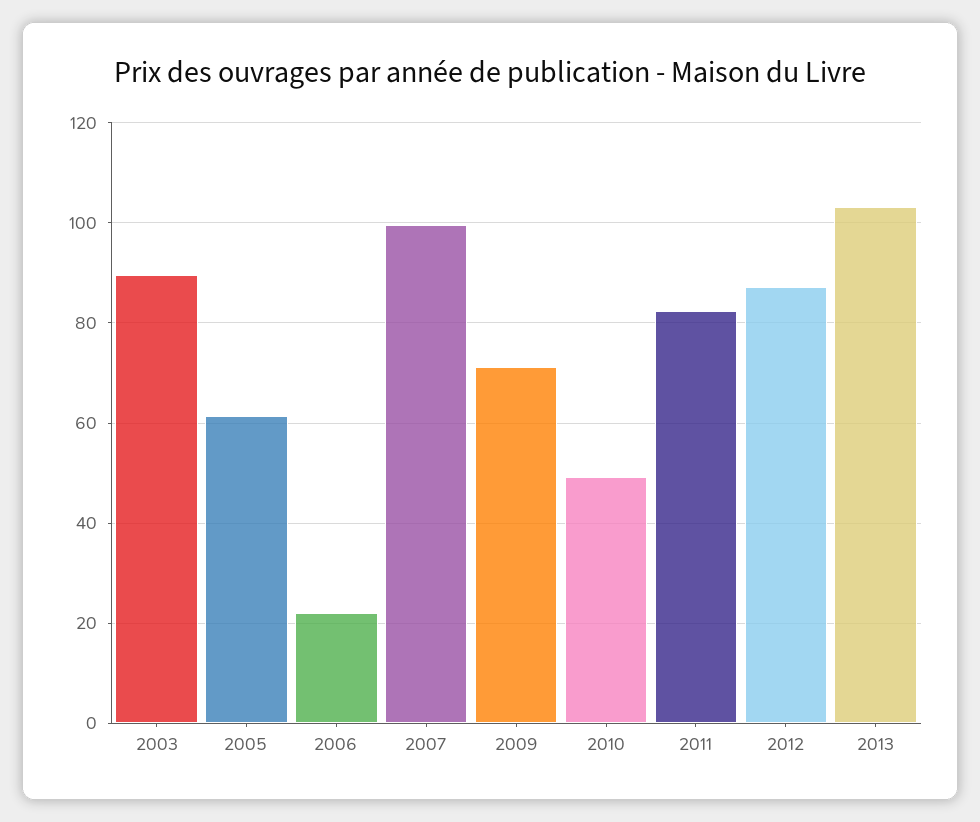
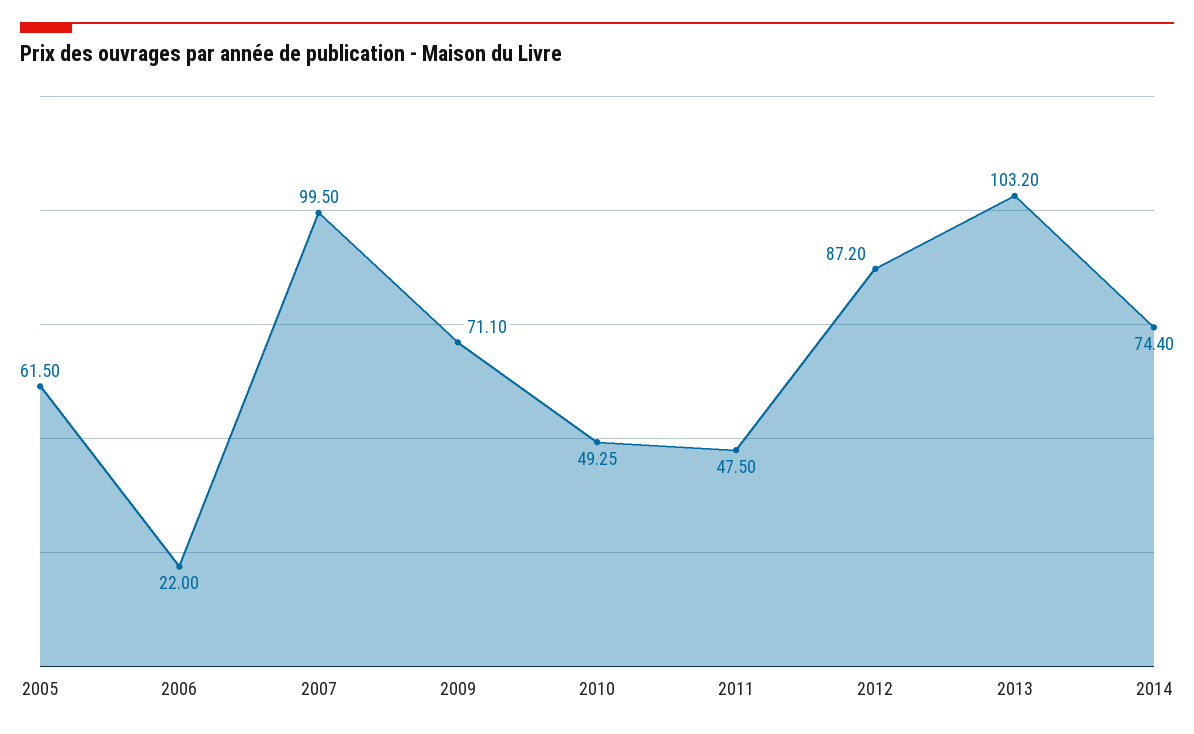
2003: 90 -> none
2011: 82 -> 47.5
2014: none -> 74.4

